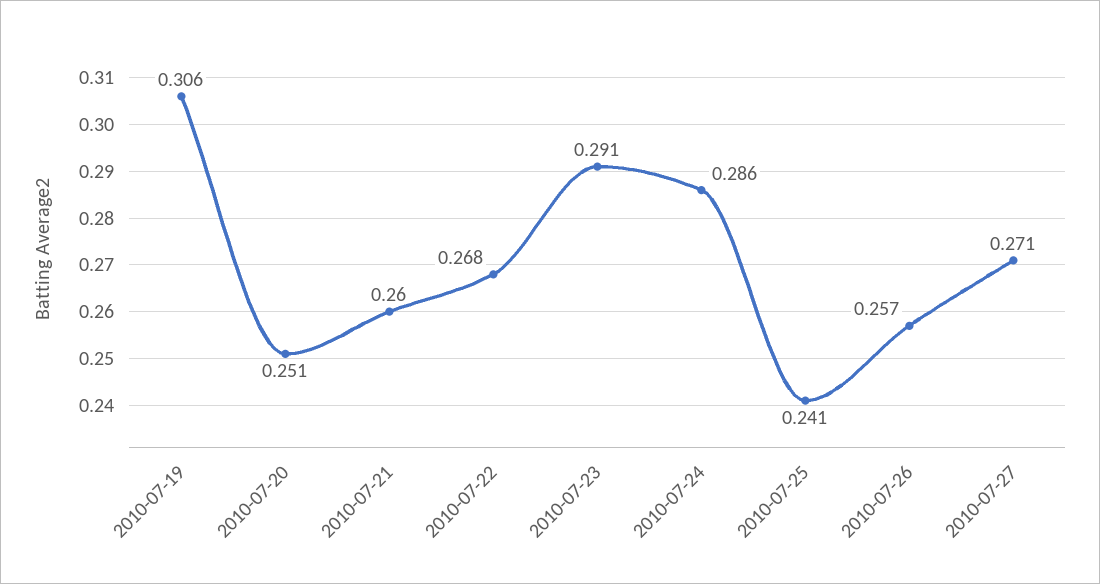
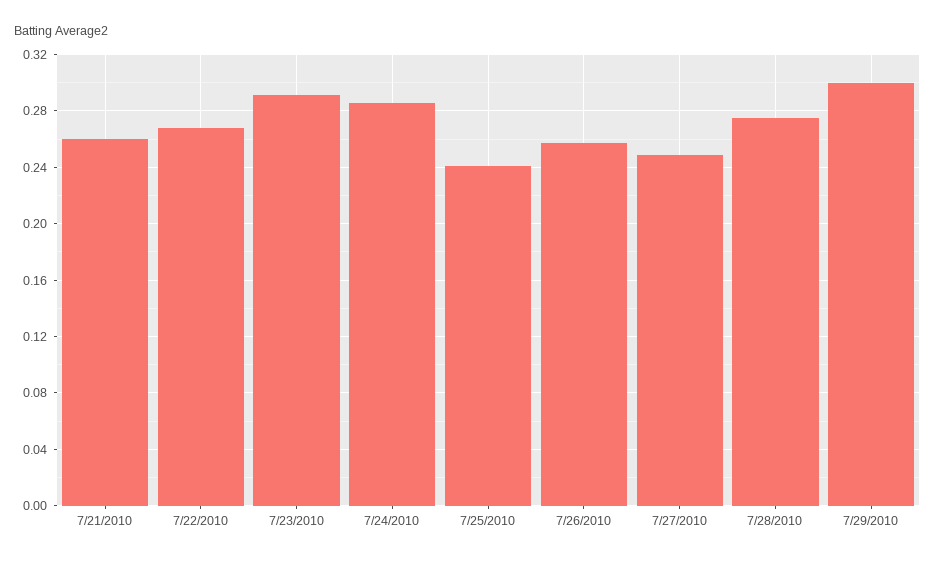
2010-07-19: 0.306 -> none
2010-07-20: 0.251 -> none
2010-07-27: 0.271 -> 0.25
7/28/2010: none -> 0.275
7/29/2010: none -> 0.3

